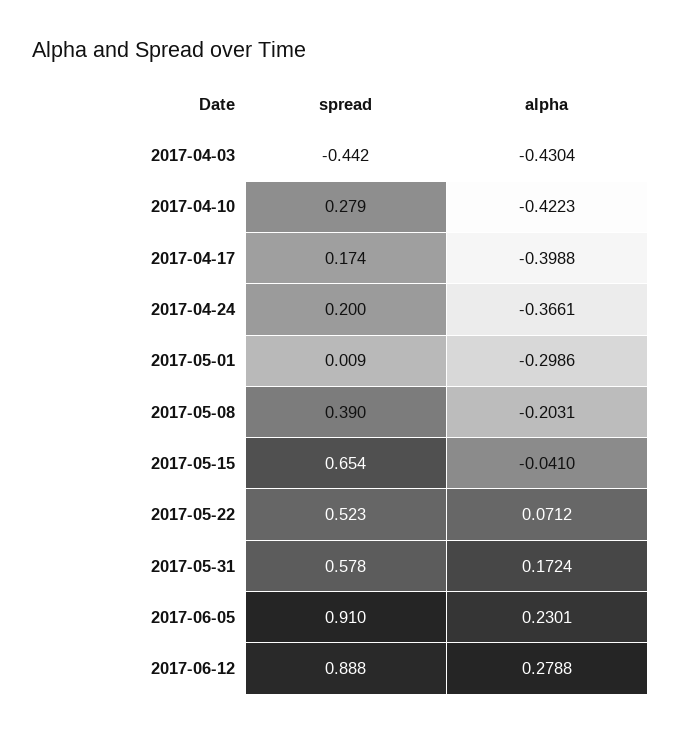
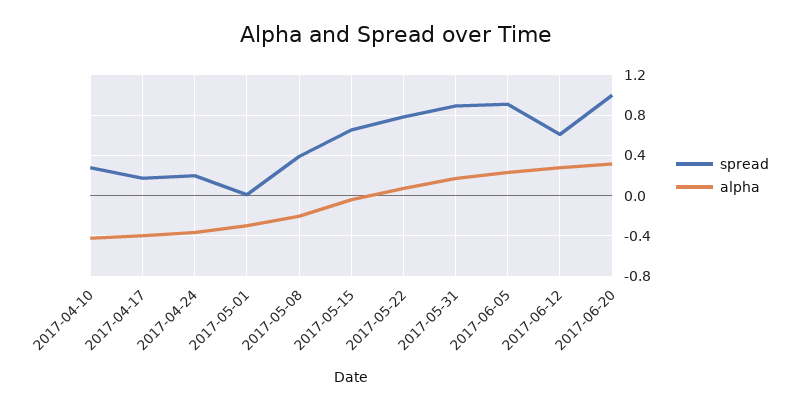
spread, 2017-04-03: -0.442 -> none
alpha, 2017-04-03: -0.4304 -> none
spread, 2017-05-22: 0.523 -> 0.8
spread, 2017-05-31: 0.578 -> 0.9
spread, 2017-06-12: 0.888 -> 0.6
spread, 2017-06-20: none -> 1
alpha, 2017-06-20: none -> 0.3

